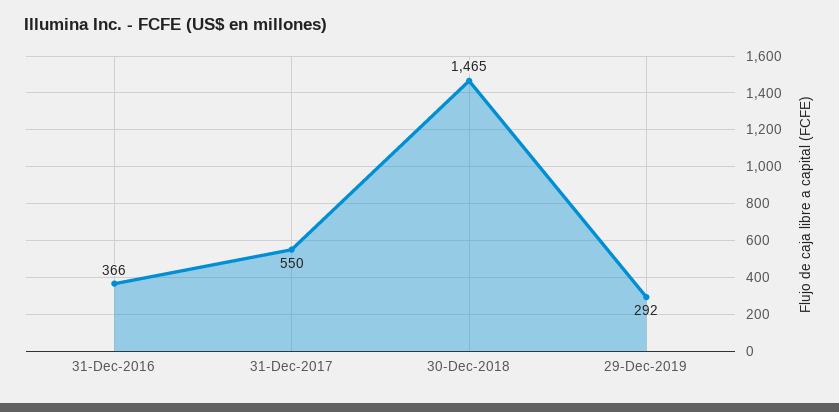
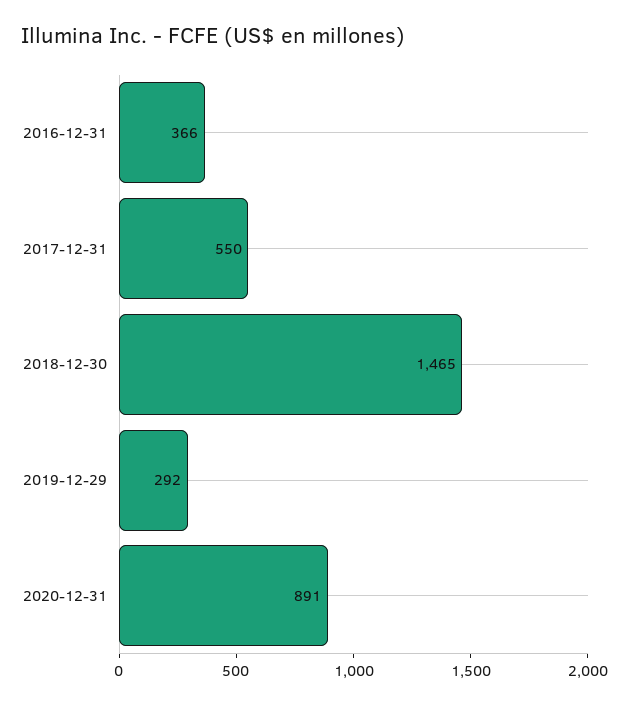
2020-12-31: none -> 891

